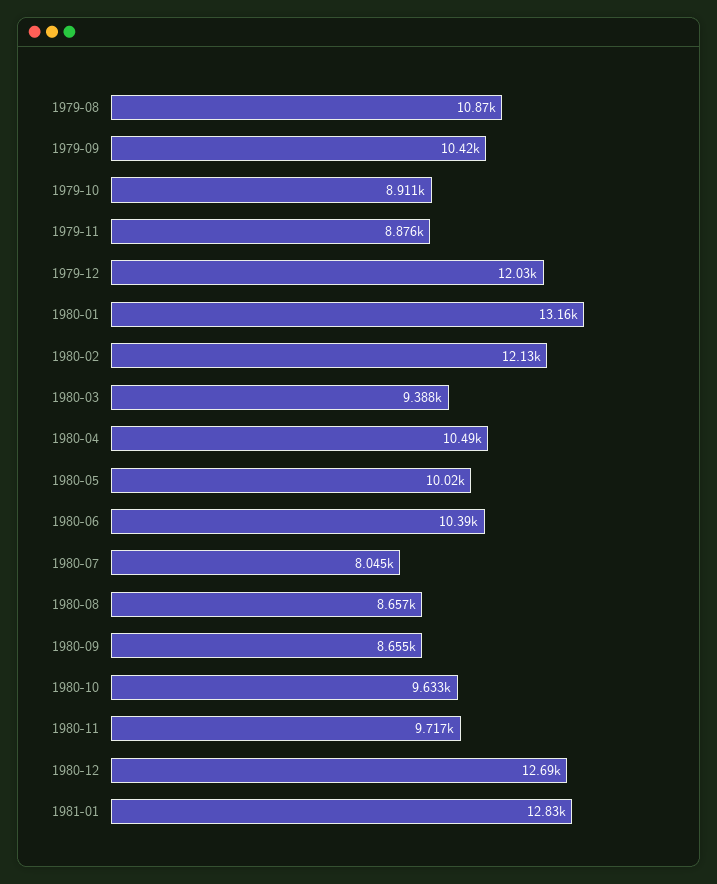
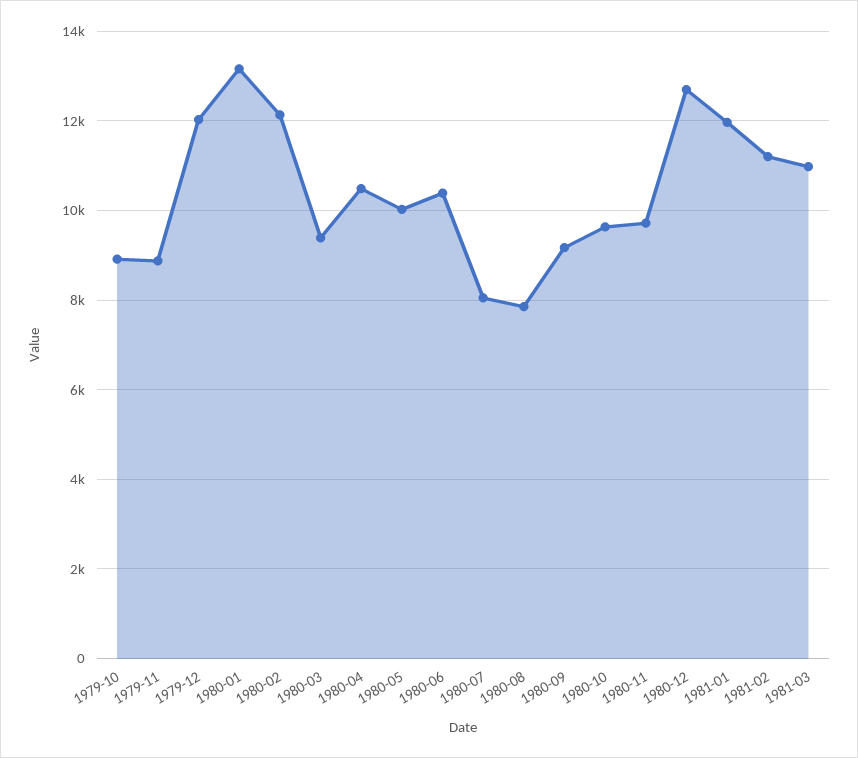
1979-08: 10870 -> none
1979-09: 10420 -> none
1980-08: 8657 -> 7800
1980-09: 8655 -> 9200
1981-01: 12830 -> 12000
1981-02: none -> 11200
1981-03: none -> 11000

